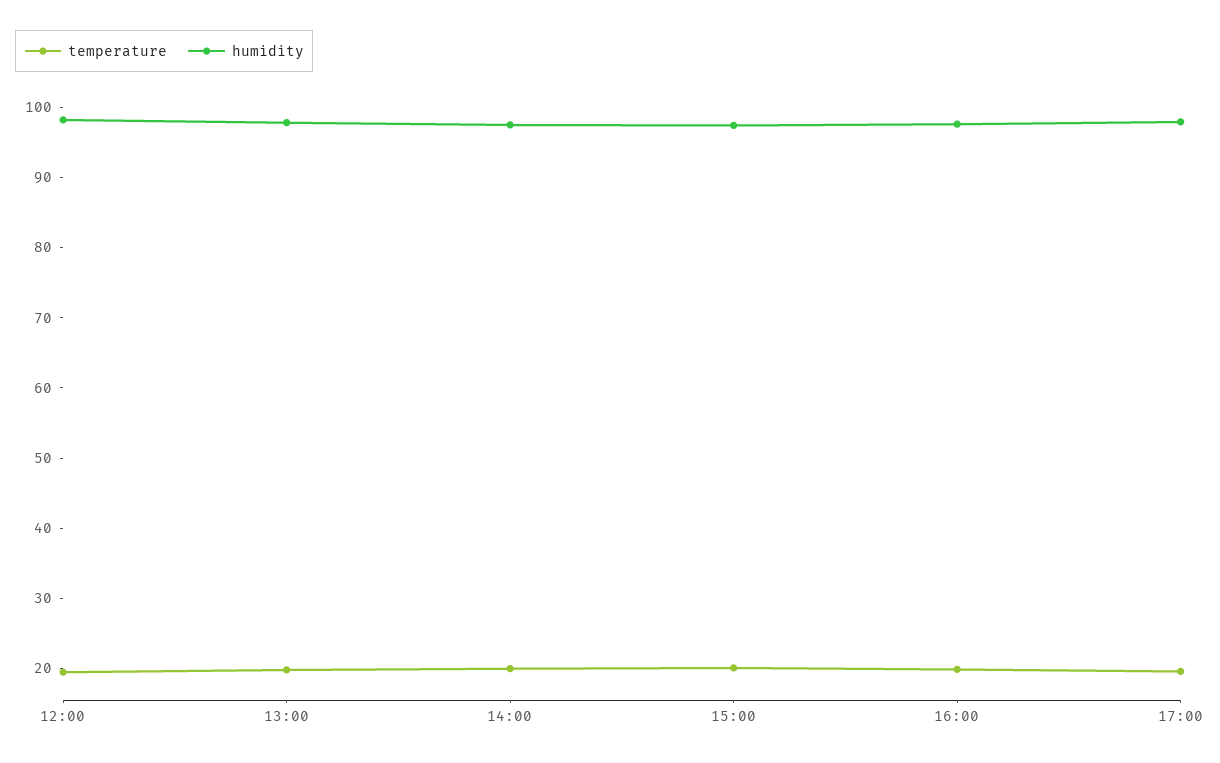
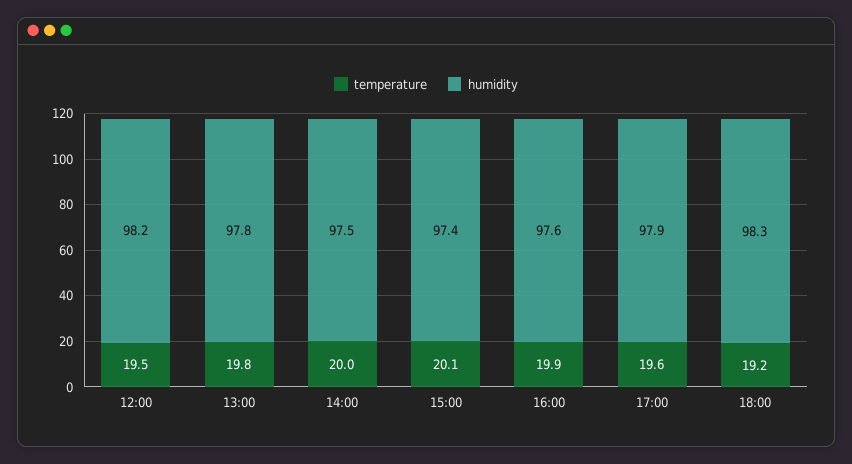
temperature, 18:00: none -> 19.2
humidity, 18:00: none -> 98.3

